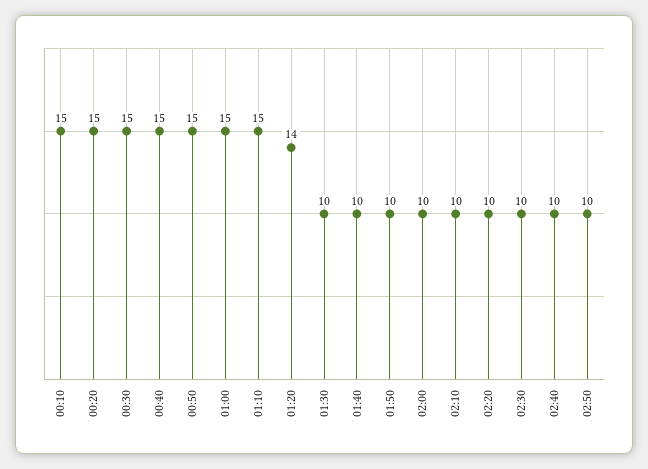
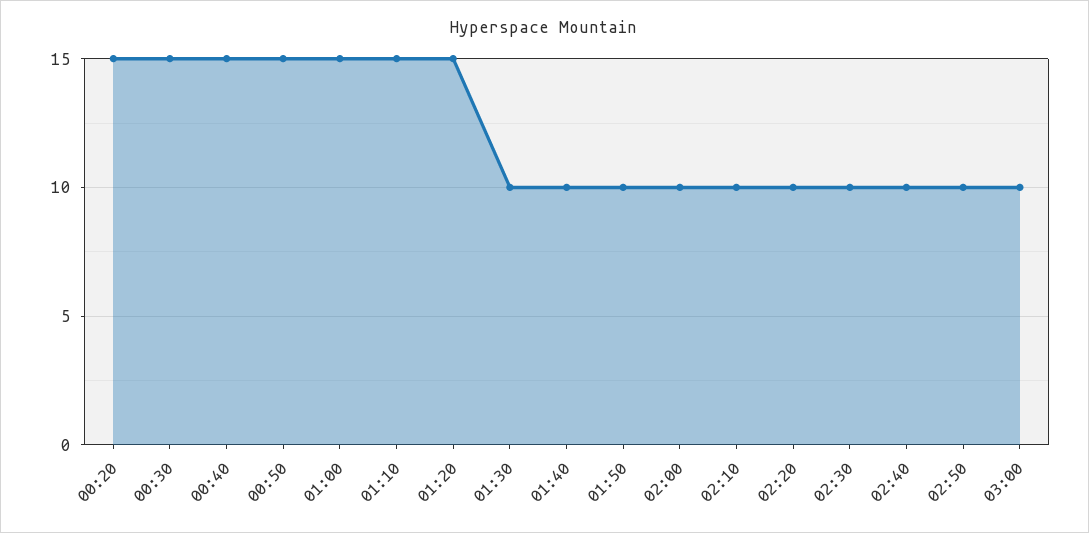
00:10: 15 -> none
01:20: 14 -> 15
03:00: none -> 10

